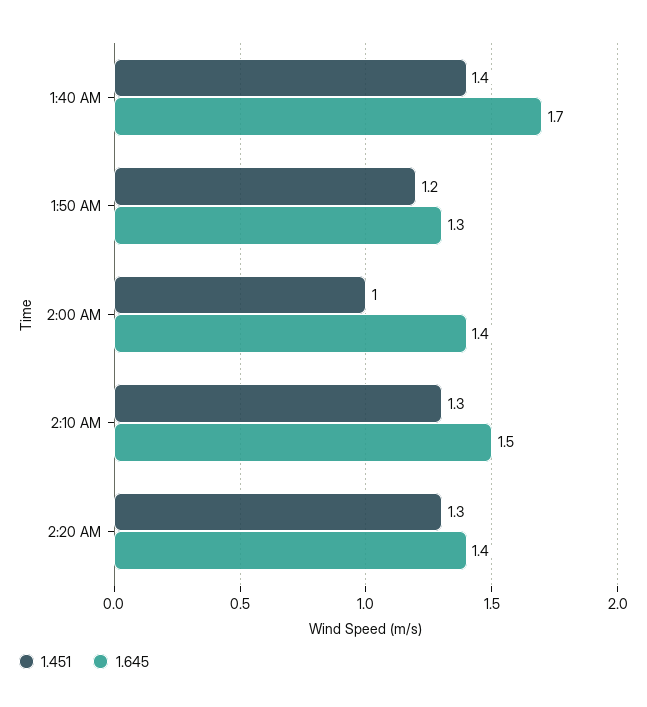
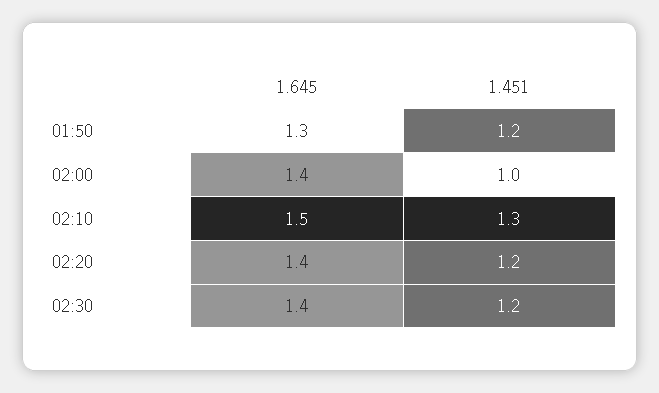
1.451, 1:40 AM: 1.4 -> none
1.645, 1:40 AM: 1.7 -> none
1.451, 2:20 AM: 1.3 -> 1.2
1.645, 02:30: none -> 1.4
1.451, 02:30: none -> 1.2

